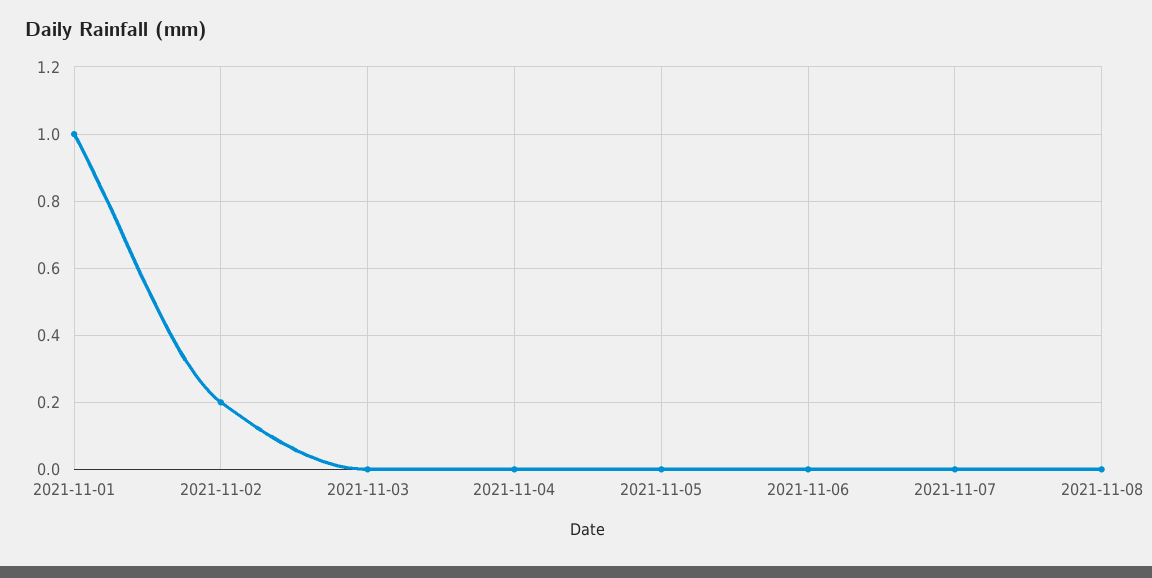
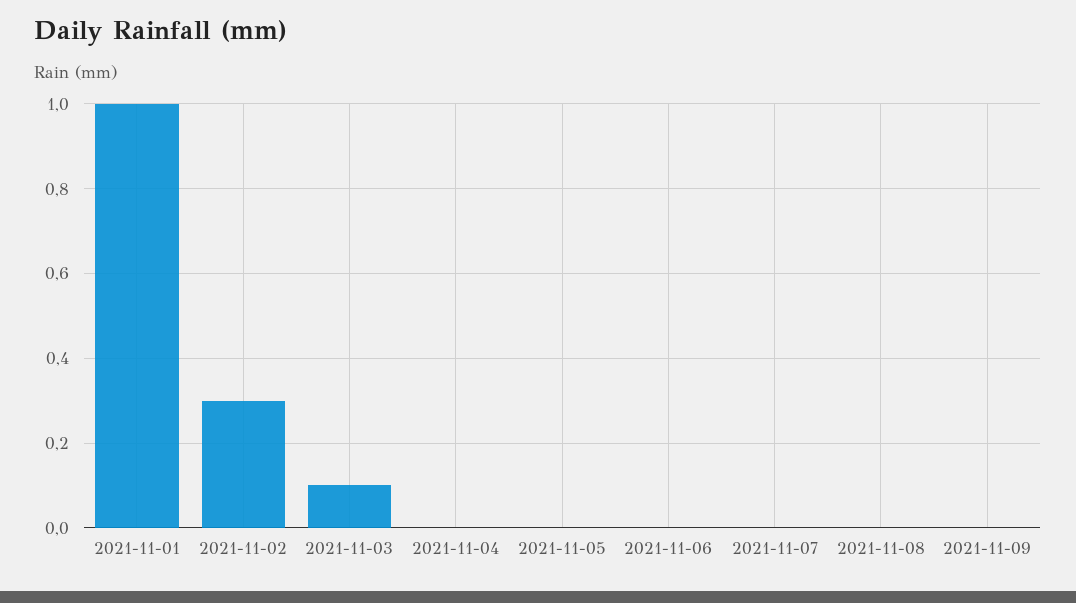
2021-11-02: 0.2 -> 0.3
2021-11-03: 0 -> 0.1
2021-11-09: none -> 0

